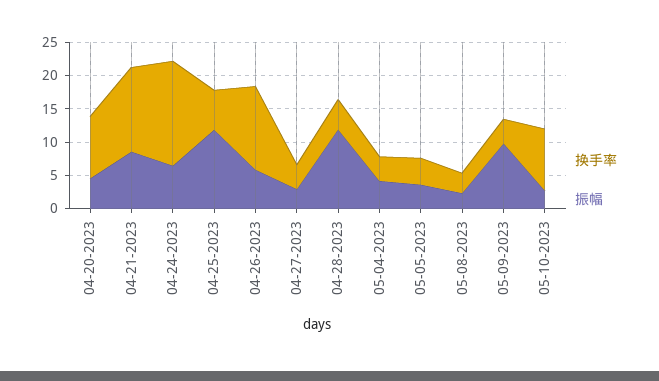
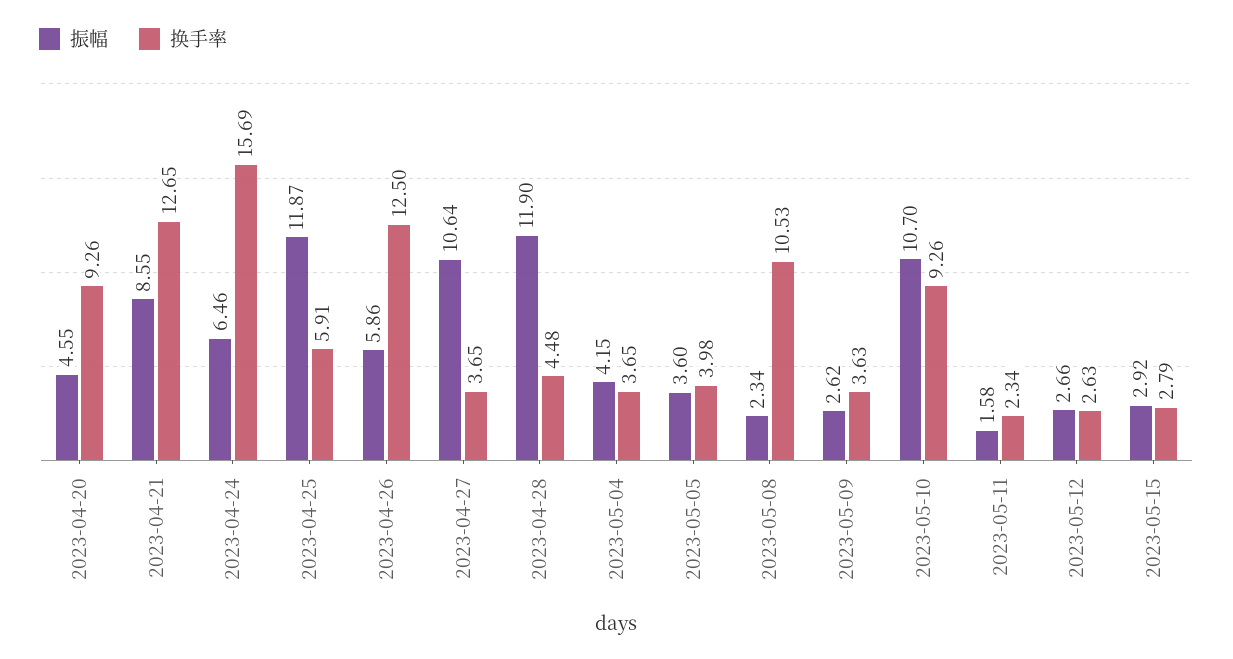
振幅, 04-27-2023: 2.5 -> 10.64
换手率, 05-08-2023: 2.5 -> 10.53
振幅, 05-09-2023: 10 -> 2.62
振幅, 05-10-2023: 2.5 -> 10.7
振幅, 2023-05-11: none -> 1.58
换手率, 2023-05-11: none -> 2.34
振幅, 2023-05-12: none -> 2.66
换手率, 2023-05-12: none -> 2.63
振幅, 2023-05-15: none -> 2.92
换手率, 2023-05-15: none -> 2.79

